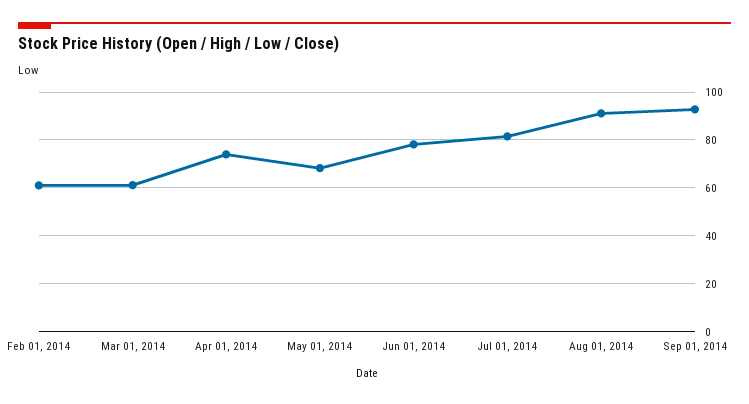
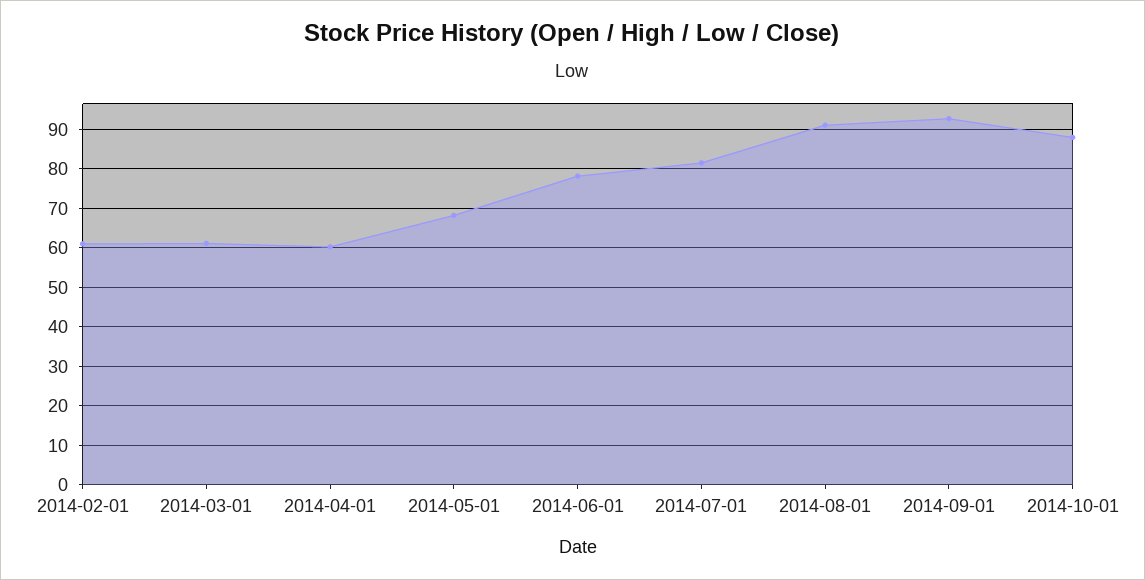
Apr 01, 2014: 75 -> 60
2014-10-01: none -> 88

